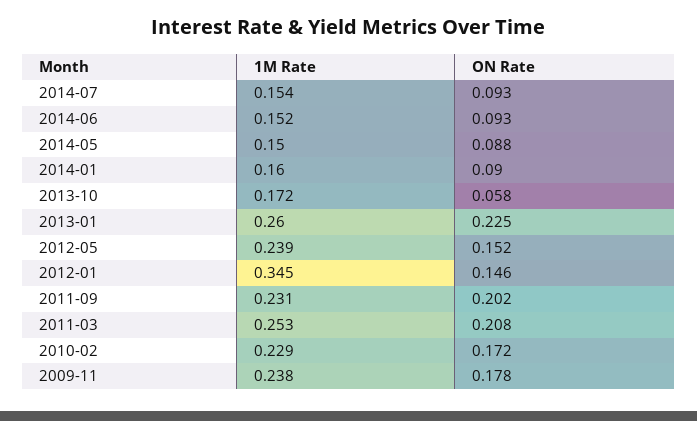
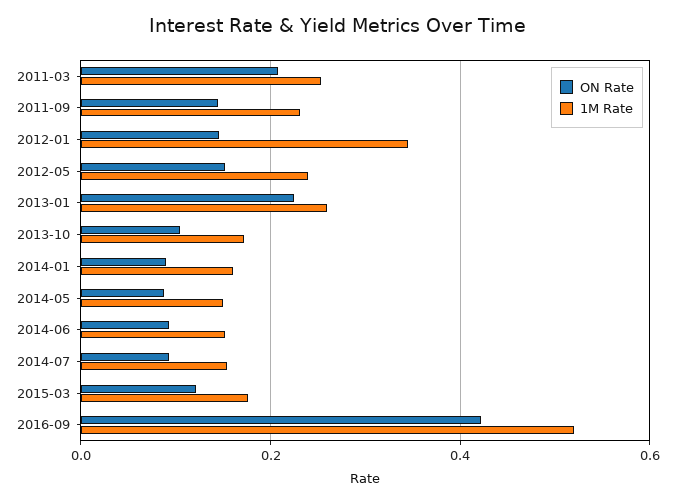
ON Rate, 2013-10: 0.058 -> 0.1
ON Rate, 2011-09: 0.202 -> 0.14
1M Rate, 2010-02: 0.229 -> none
ON Rate, 2010-02: 0.172 -> none
1M Rate, 2009-11: 0.238 -> none
ON Rate, 2009-11: 0.178 -> none
ON Rate, 2015-03: none -> 0.12
1M Rate, 2015-03: none -> 0.18
ON Rate, 2016-09: none -> 0.42
1M Rate, 2016-09: none -> 0.52

